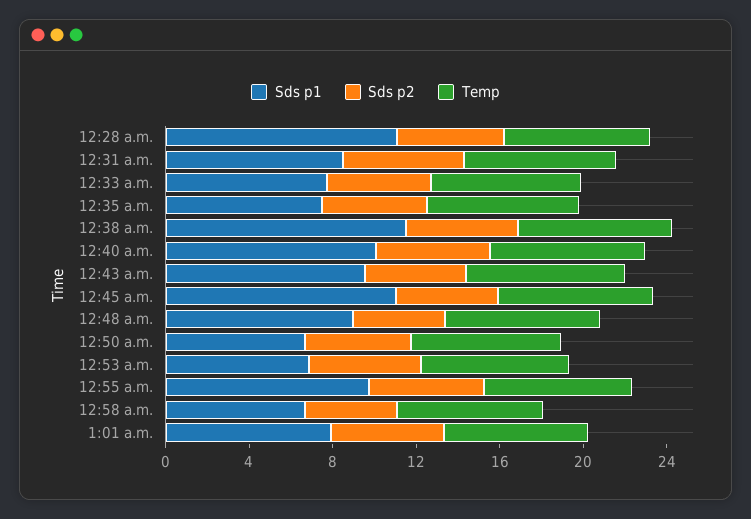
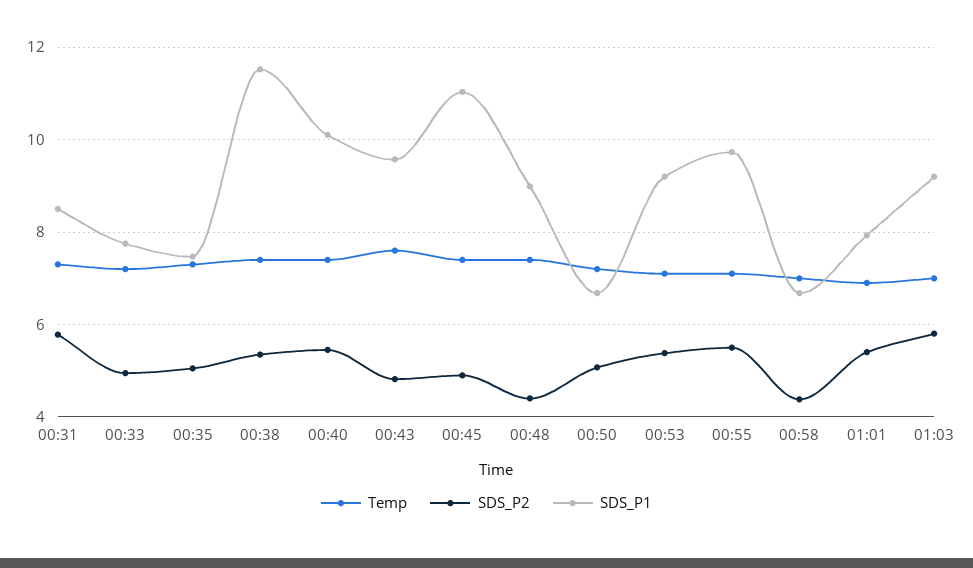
Sds p1, 12:28 a.m.: 11 -> none
Sds p2, 12:28 a.m.: 5 -> none
Temp, 12:28 a.m.: 7 -> none
Sds p1, 12:53 a.m.: 7 -> 9.2
Temp, 01:03: none -> 7
Sds p2, 01:03: none -> 5.8
Sds p1, 01:03: none -> 9.2

